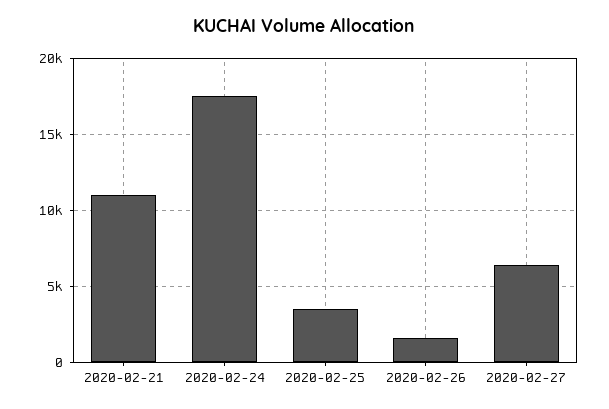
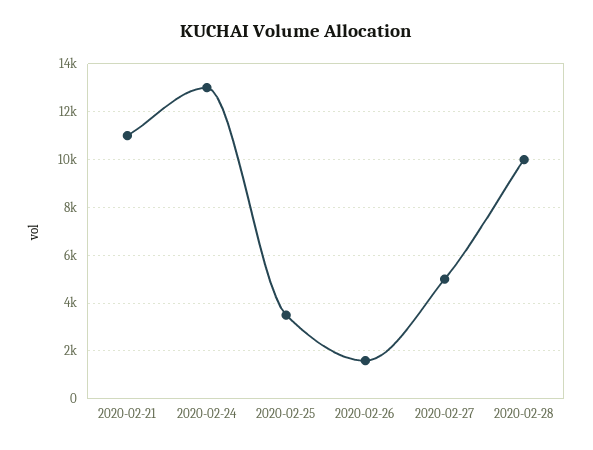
2020-02-24: 17500 -> 13000
2020-02-27: 6500 -> 5000
2020-02-28: none -> 10000

